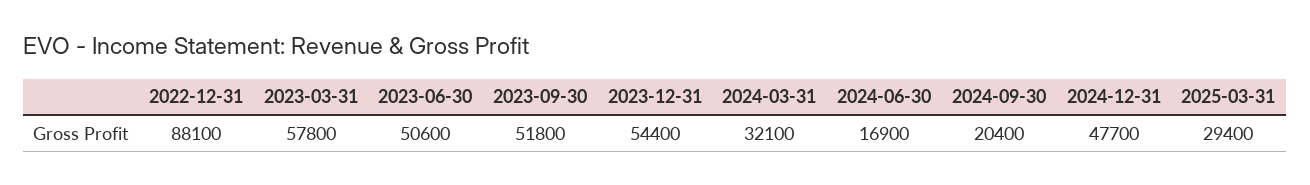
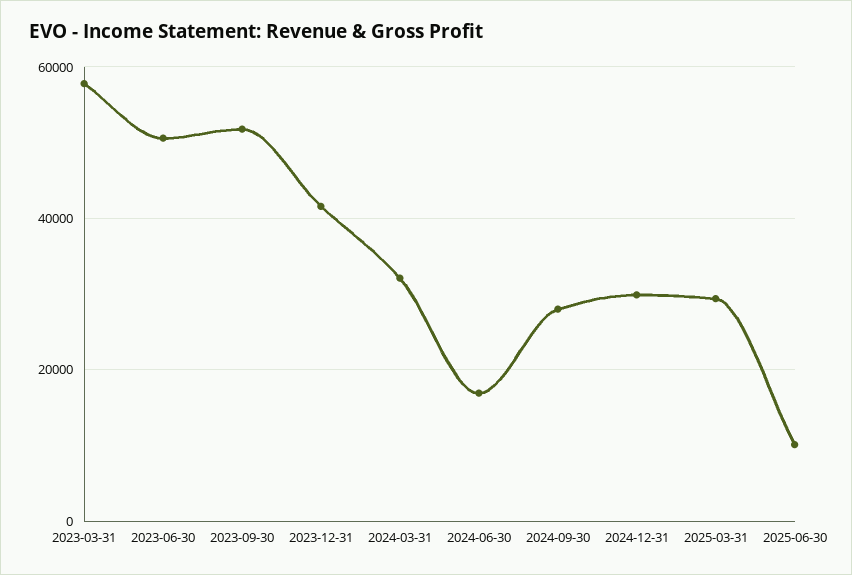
2022-12-31: 88100 -> none
2023-12-31: 54400 -> 42000
2024-09-30: 20400 -> 28000
2024-12-31: 47700 -> 30000
2025-06-30: none -> 10000

